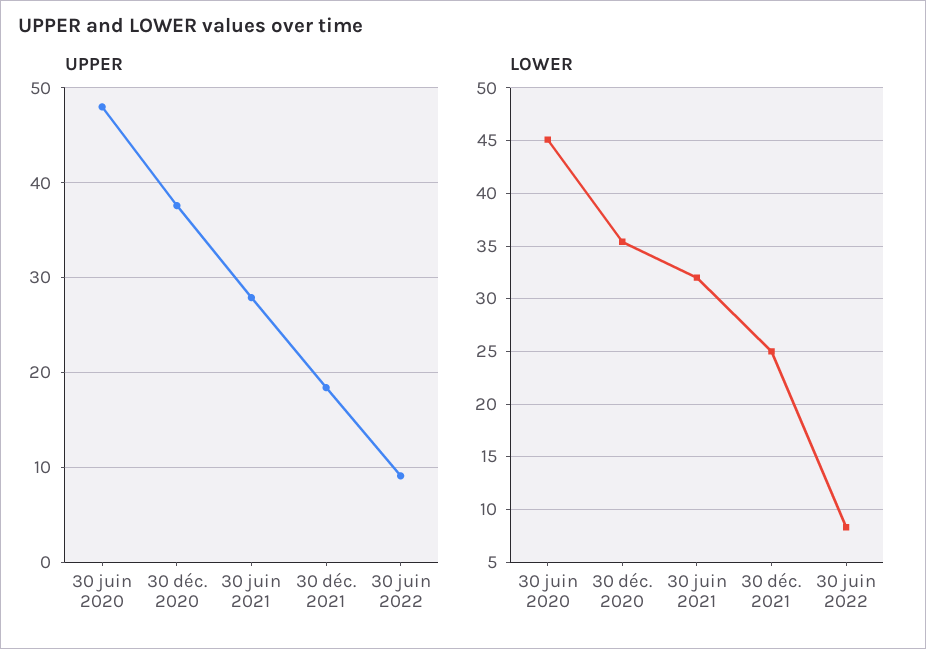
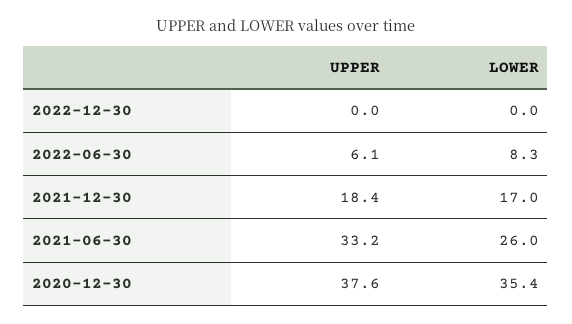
UPPER, 30 juin 2020: 48 -> none
UPPER, 30 juin 2021: 28 -> 33.2
UPPER, 30 juin 2022: 9 -> 6.1
LOWER, 30 juin 2020: 45 -> none
LOWER, 30 juin 2021: 32 -> 26
LOWER, 30 déc. 2021: 25 -> 17
UPPER, 2022-12-30: none -> 0
LOWER, 2022-12-30: none -> 0

